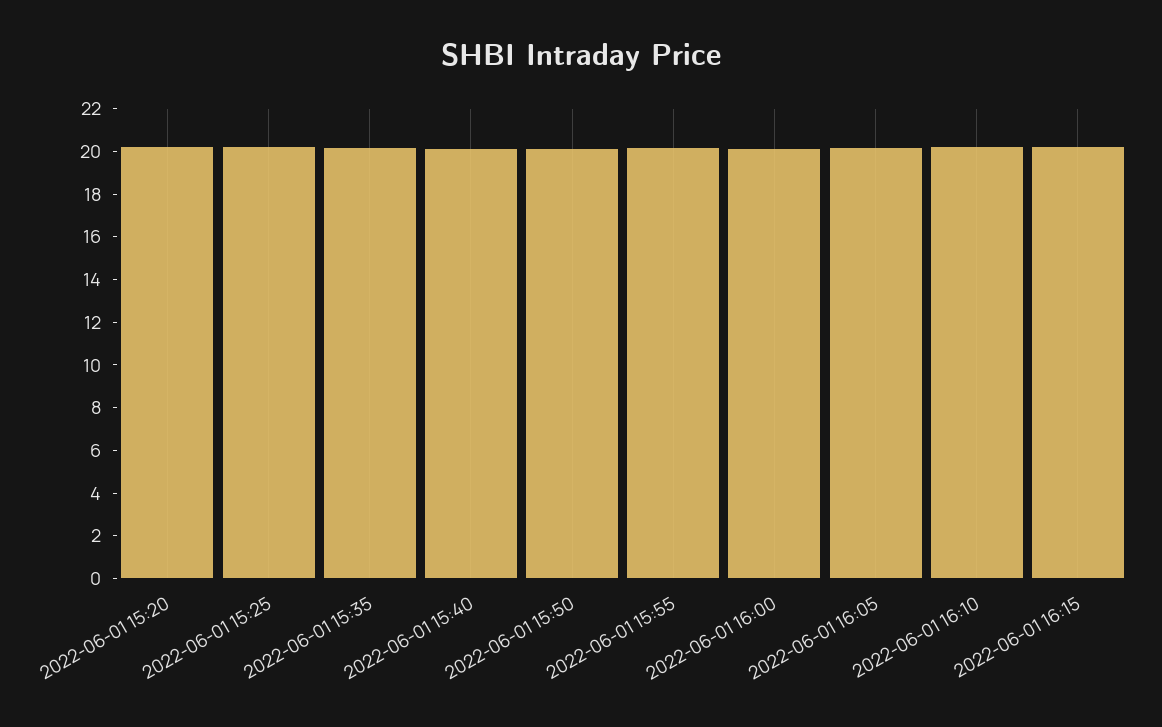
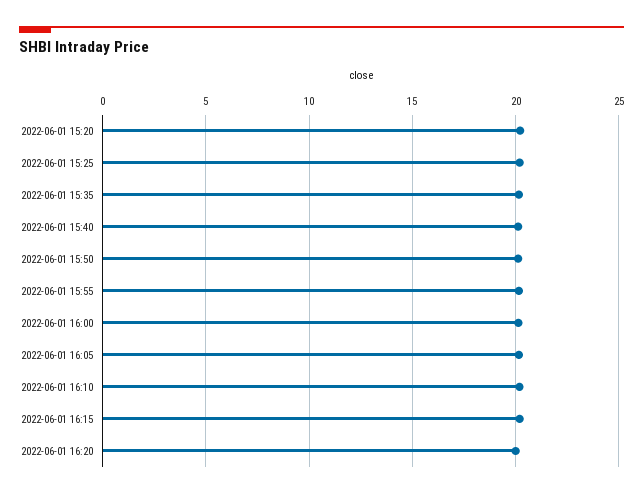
2022-06-01 16:20: none -> 20

